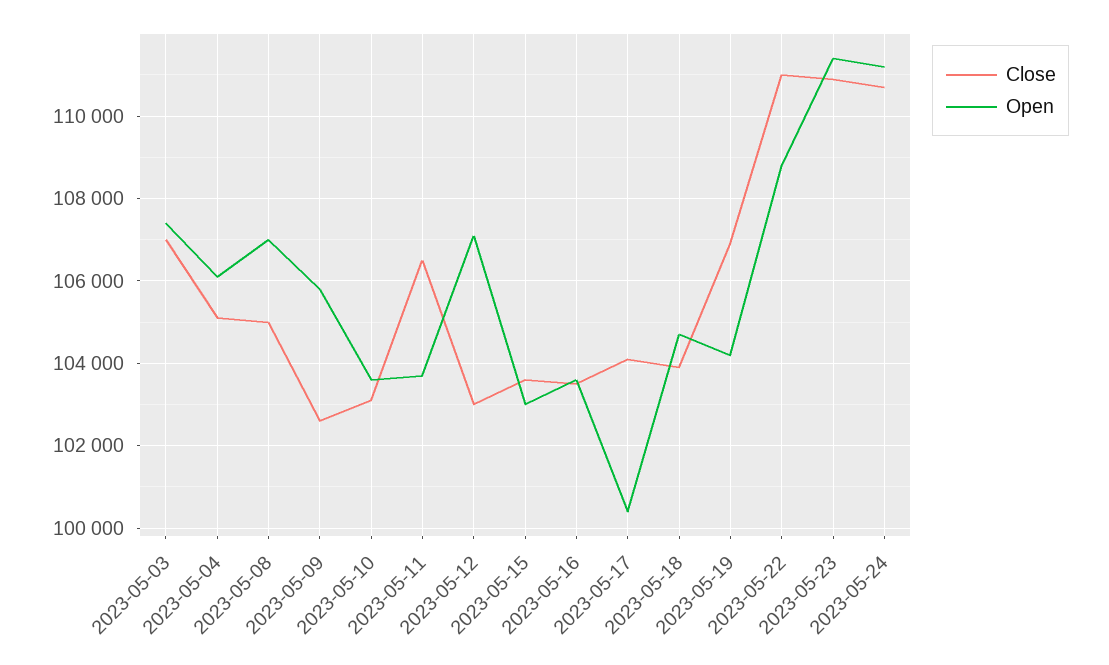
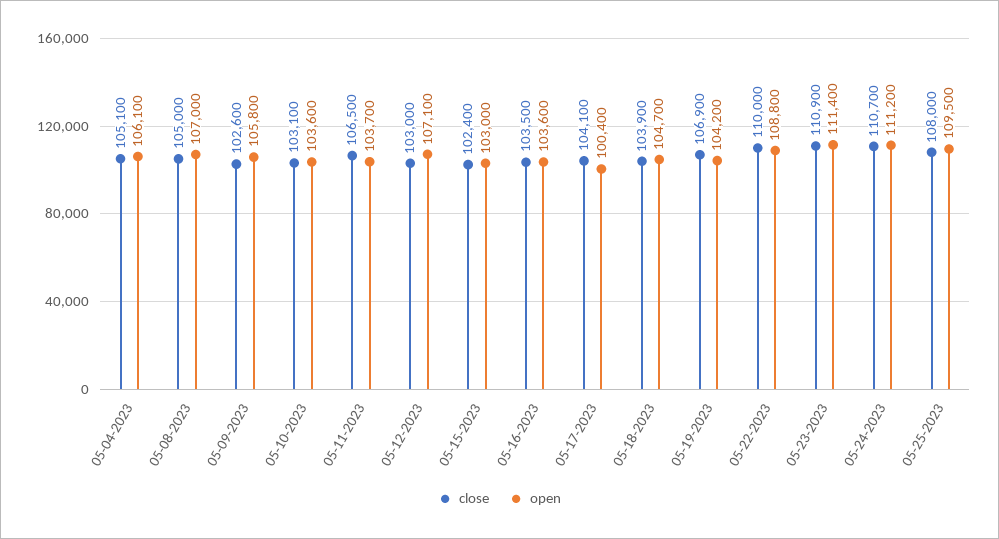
Close, 2023-05-03: 107000 -> none
Open, 2023-05-03: 107400 -> none
Close, 2023-05-15: 103600 -> 102400
Close, 2023-05-22: 111000 -> 110000
Close, 05-25-2023: none -> 108000
Open, 05-25-2023: none -> 109500

